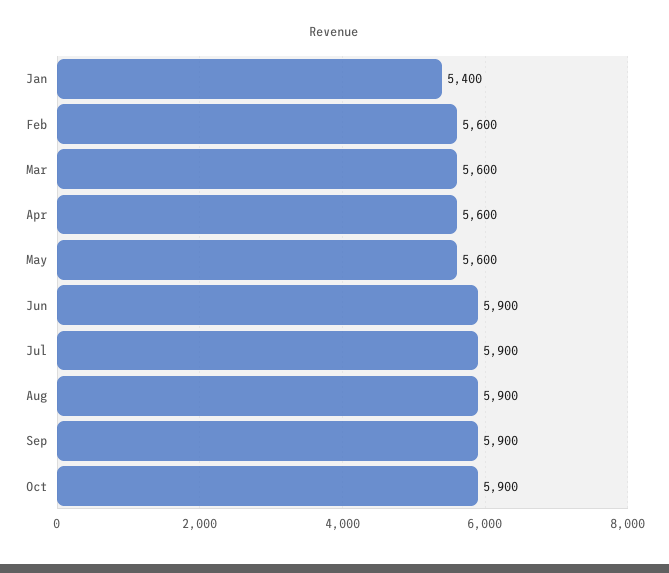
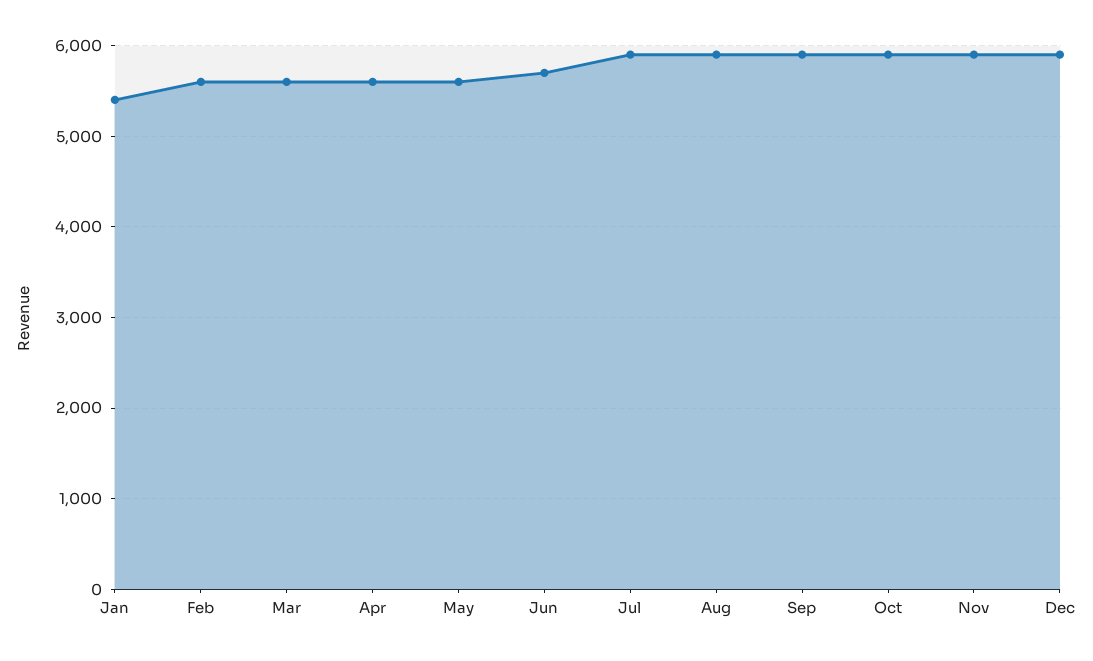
Jun: 5900 -> 5700
Nov: none -> 5900
Dec: none -> 5900

